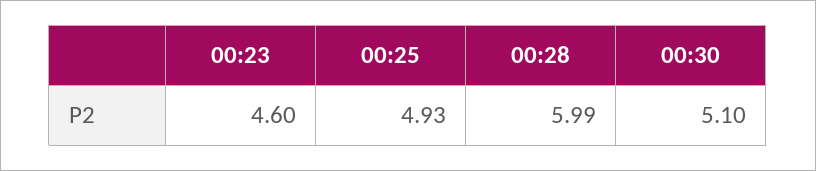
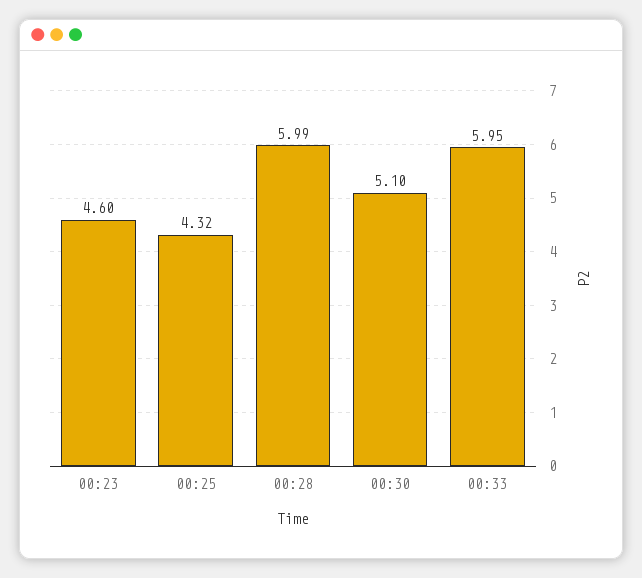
00:25: 4.93 -> 4.32
00:33: none -> 5.95

